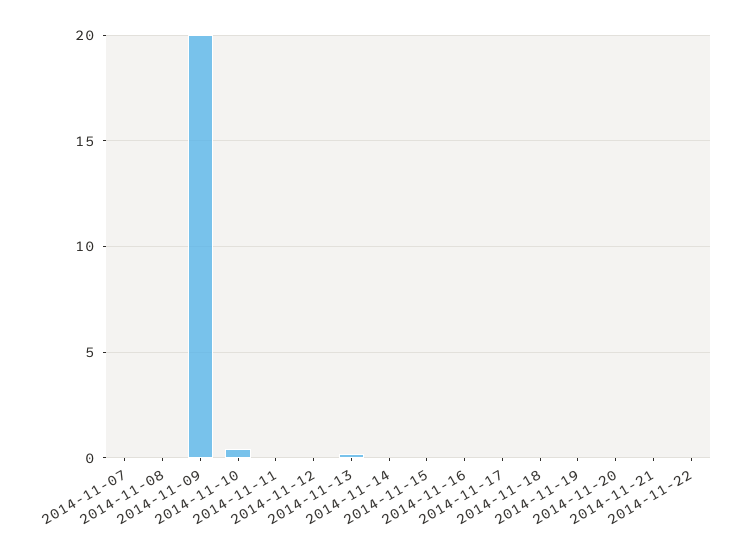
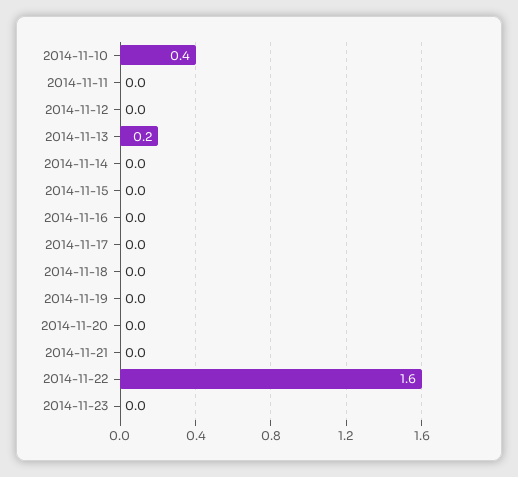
2014-11-07: 0 -> none
2014-11-08: 0 -> none
2014-11-09: 20 -> none
2014-11-22: 0 -> 1.6
2014-11-23: none -> 0

